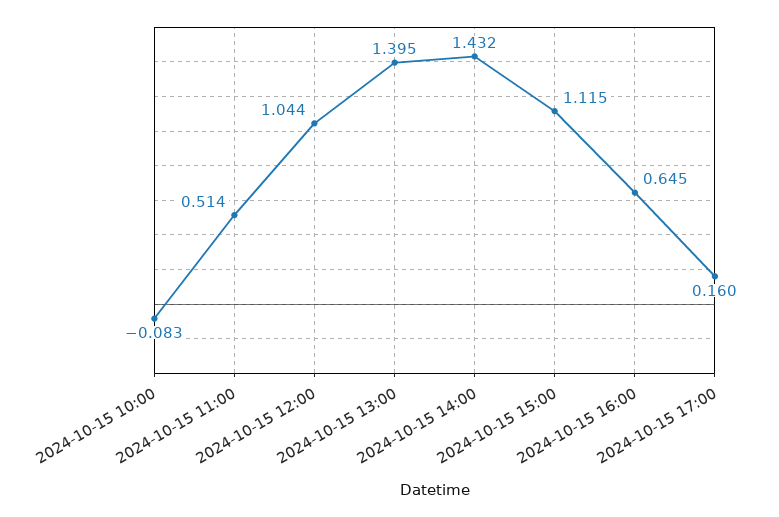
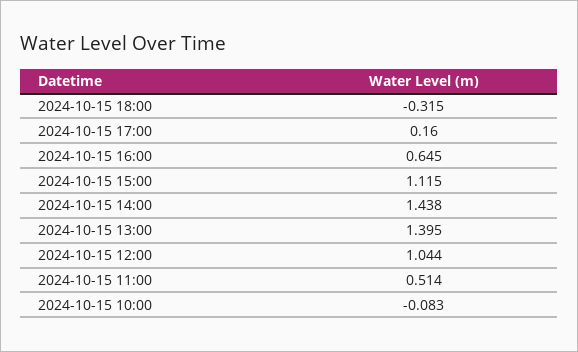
2024-10-15 14:00: 1.432 -> 1.438
2024-10-15 18:00: none -> -0.315

